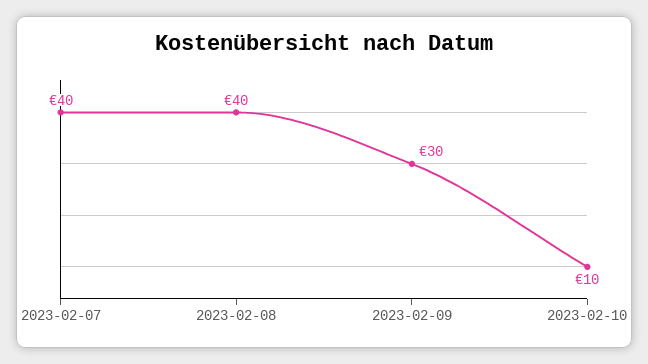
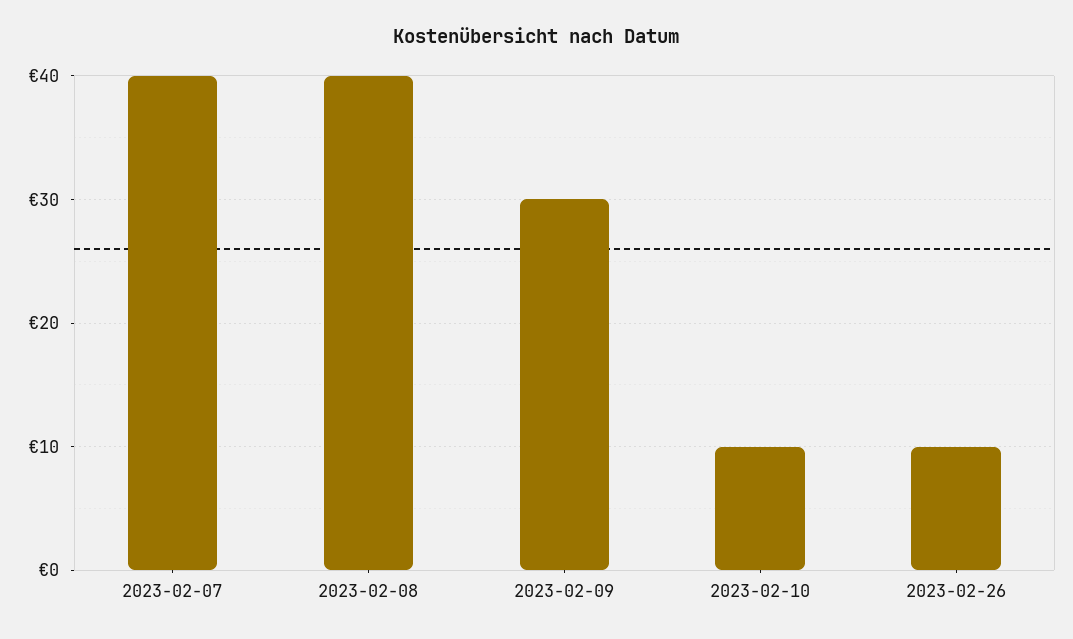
2023-02-26: none -> 10

